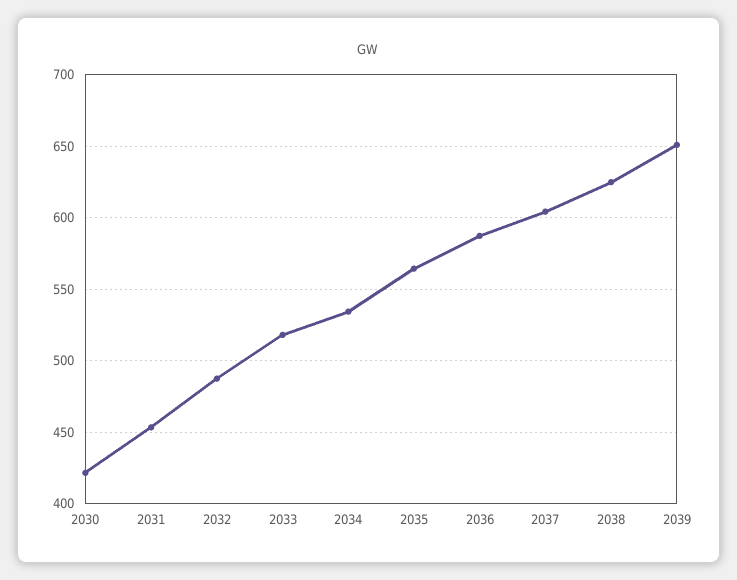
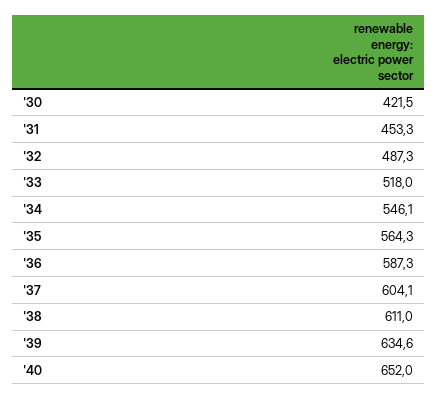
2034: 535 -> 546.1
2038: 625 -> 611
2039: 650 -> 634.6
'40: none -> 652

